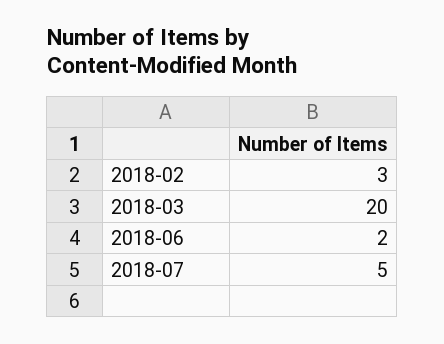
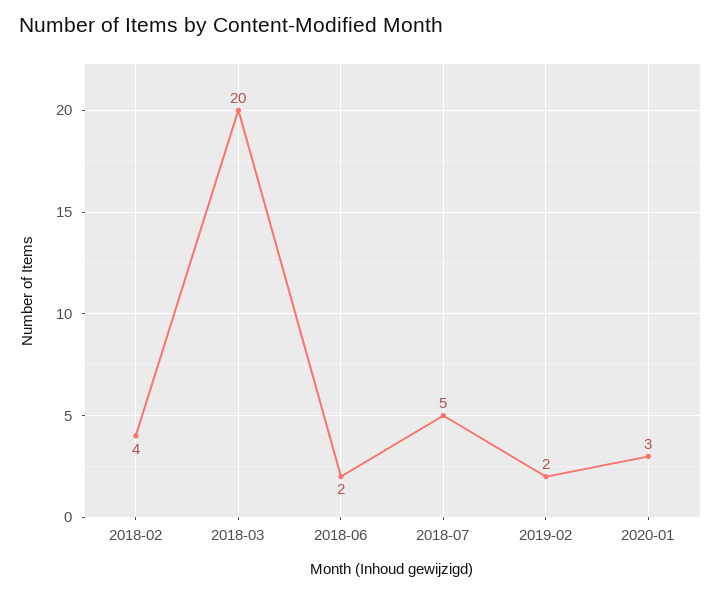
2018-02: 3 -> 4
2019-02: none -> 2
2020-01: none -> 3

